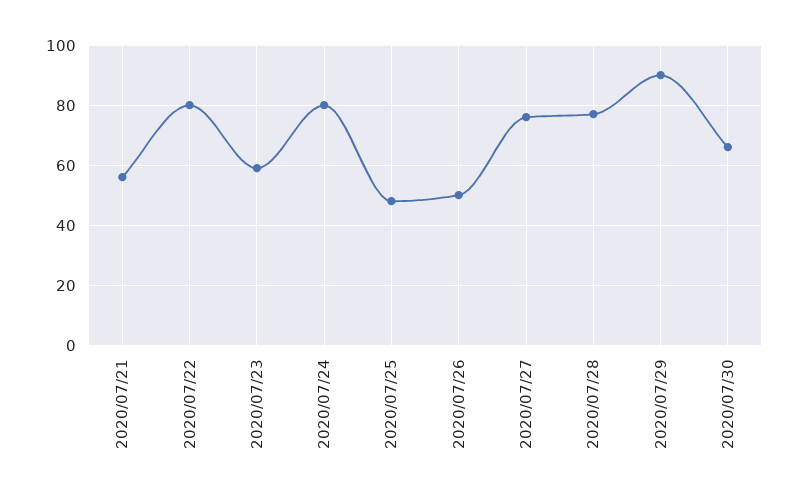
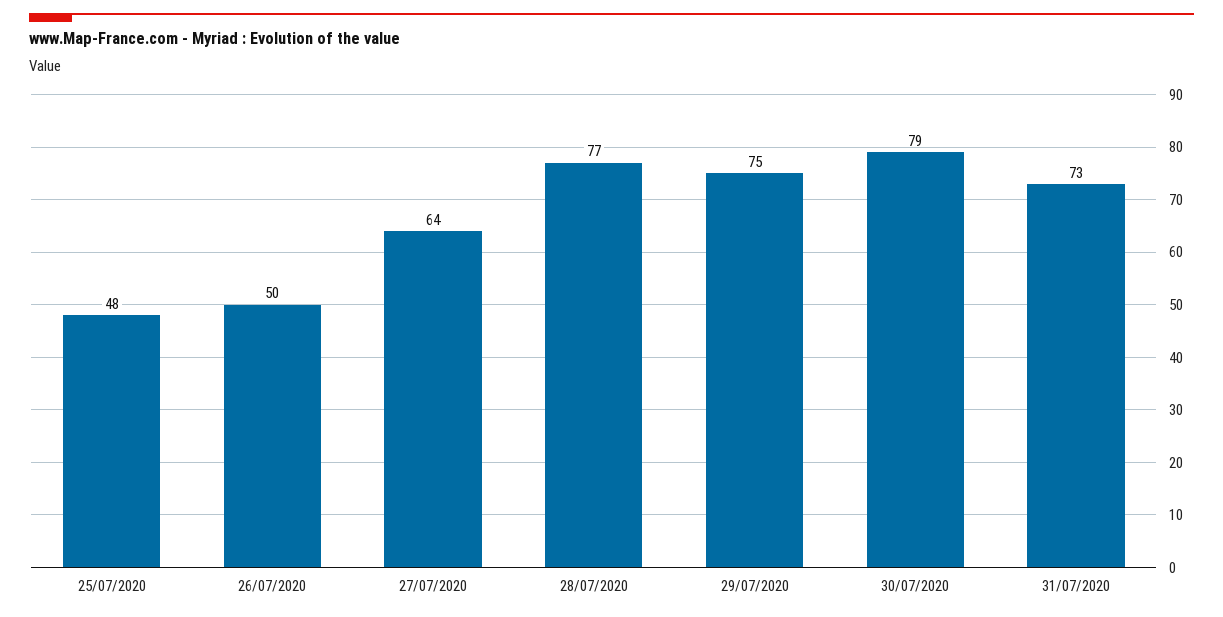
2020/07/21: 55 -> none
2020/07/22: 80 -> none
2020/07/23: 60 -> none
2020/07/24: 80 -> none
2020/07/27: 75 -> 64
2020/07/29: 90 -> 75
2020/07/30: 65 -> 79
31/07/2020: none -> 73

